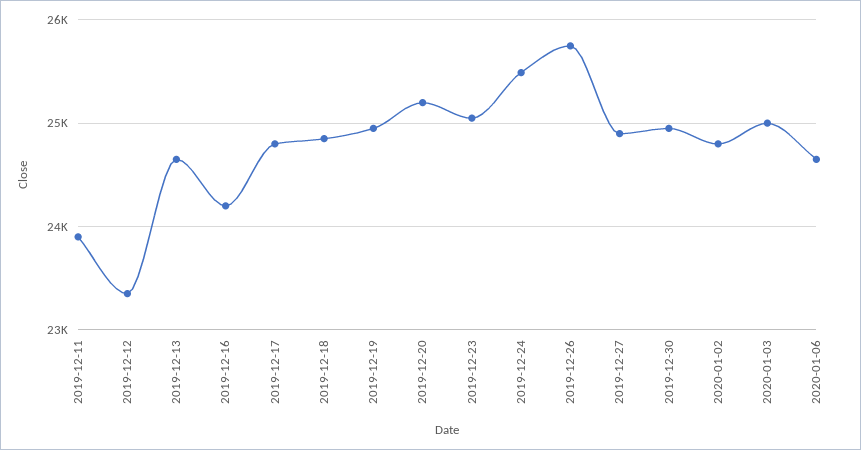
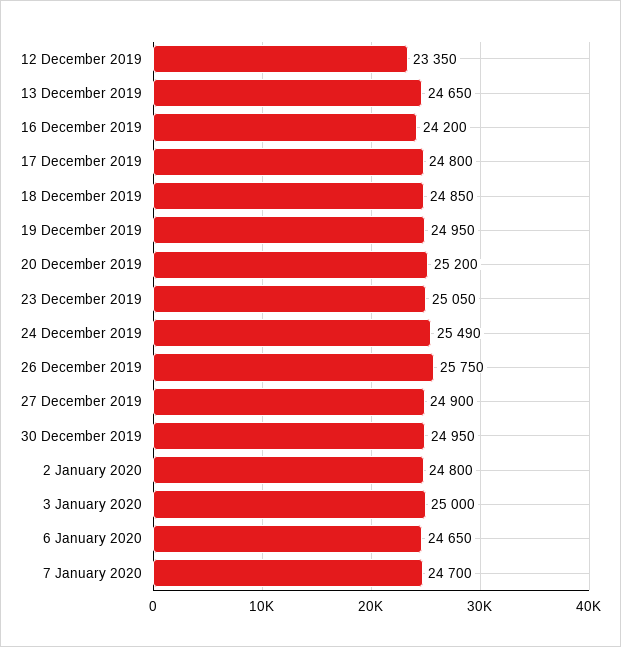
2019-12-11: 23900 -> none
7 January 2020: none -> 24700

